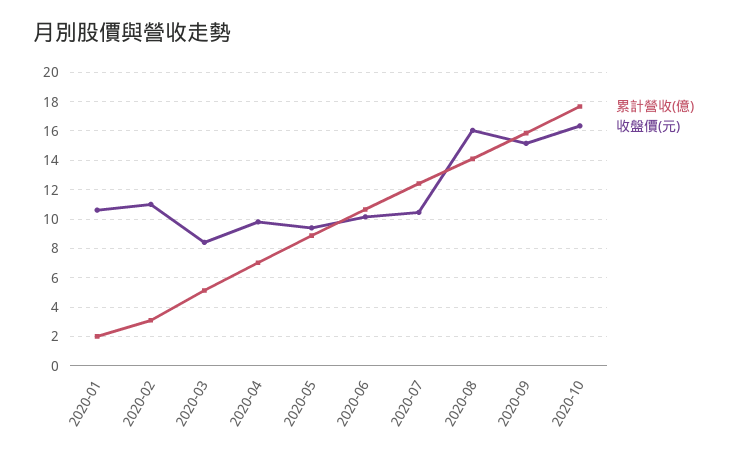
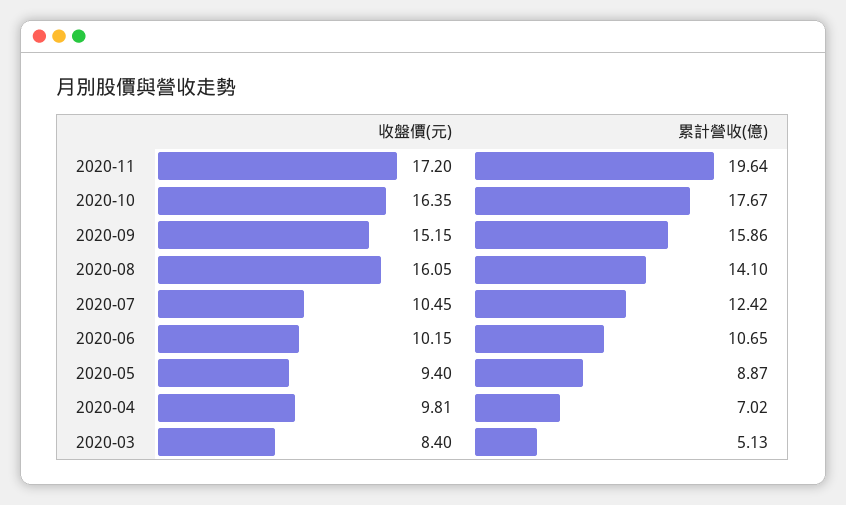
累計營收(億), 2020-01: 2 -> none
收盤價(元), 2020-01: 10.5 -> none
累計營收(億), 2020-02: 3 -> none
收盤價(元), 2020-02: 11 -> none
收盤價(元), 2020-11: none -> 17.2
累計營收(億), 2020-11: none -> 19.64

